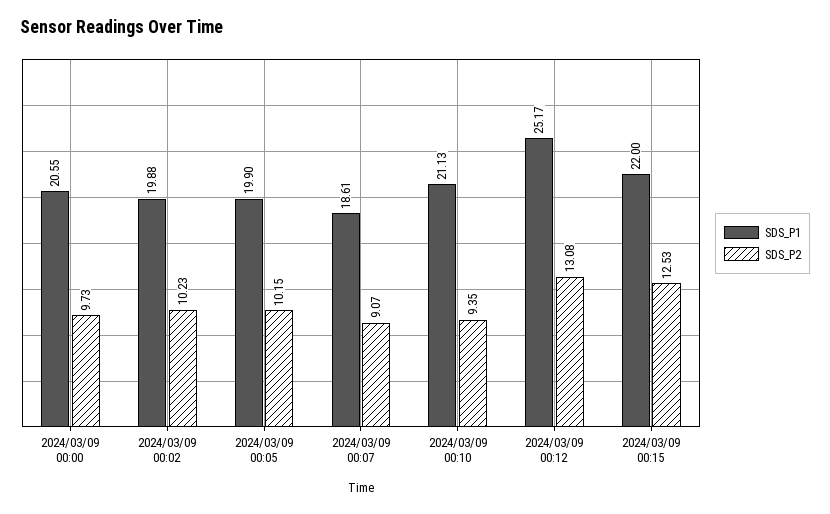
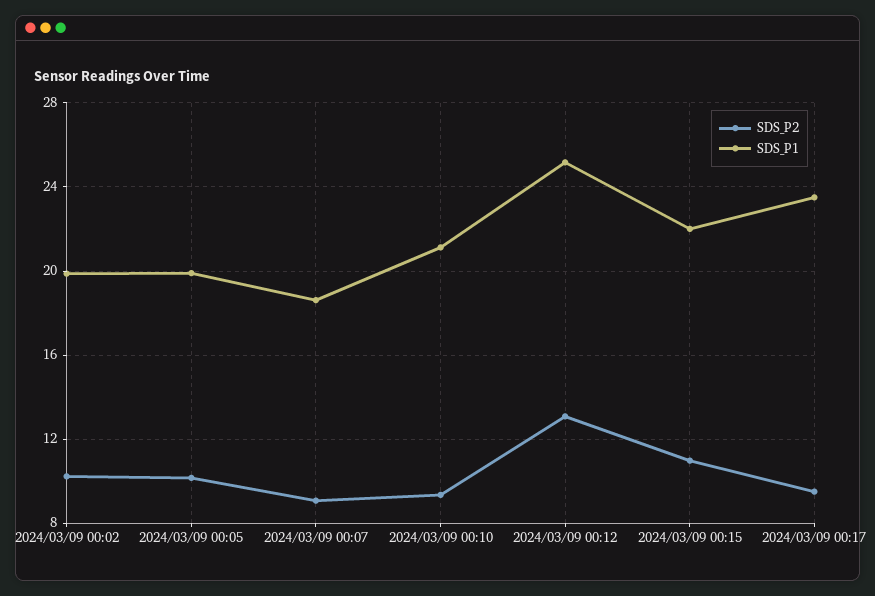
SDS_P1, 2024/03/09 00:00: 20.55 -> none
SDS_P2, 2024/03/09 00:00: 9.73 -> none
SDS_P2, 2024/03/09 00:15: 12.53 -> 11
SDS_P2, 2024/03/09 00:17: none -> 9.5
SDS_P1, 2024/03/09 00:17: none -> 23.5

